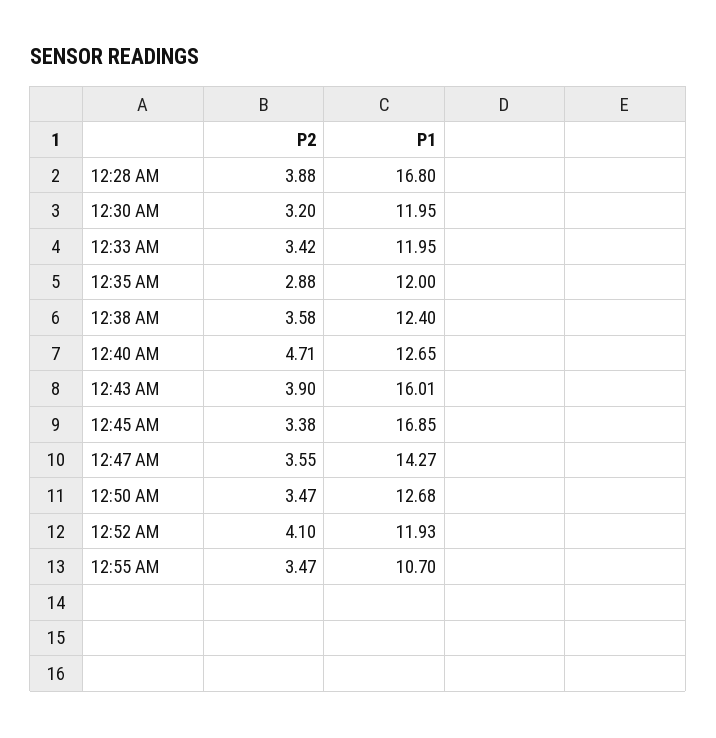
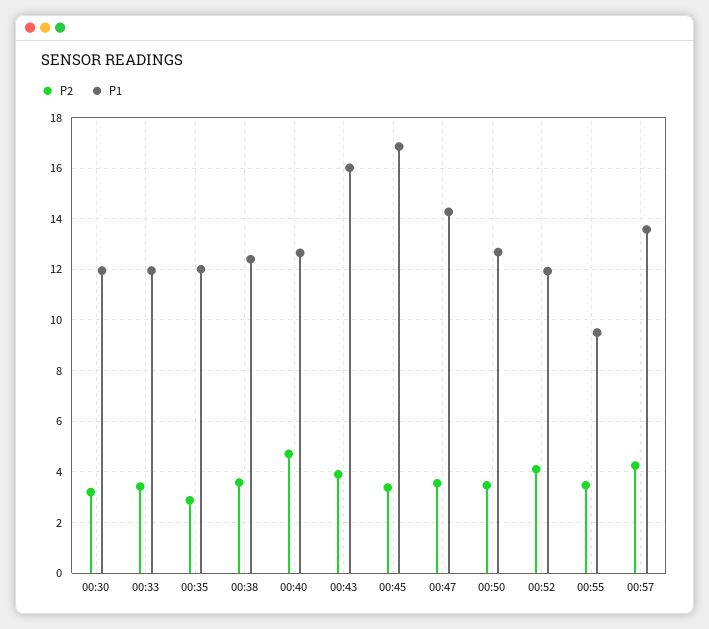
P2, 12:28 AM: 3.88 -> none
P1, 12:28 AM: 16.8 -> none
P1, 12:55 AM: 10.7 -> 9.5
P2, 00:57: none -> 4.25
P1, 00:57: none -> 13.5

